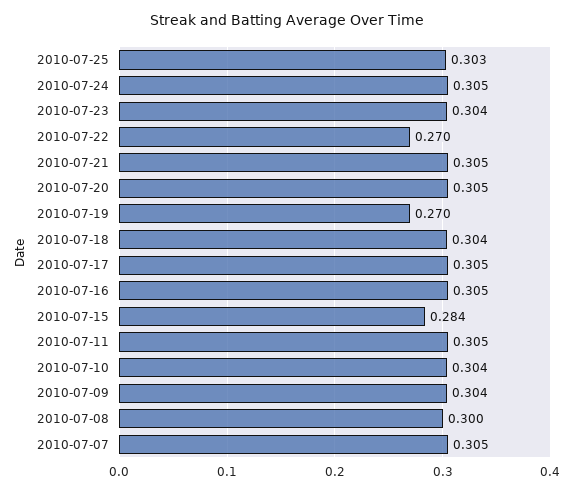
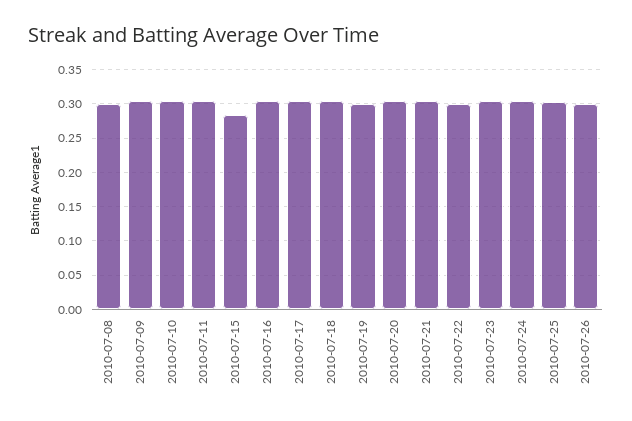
2010-07-22: 0.27 -> 0.3
2010-07-19: 0.27 -> 0.3
2010-07-07: 0.305 -> none
2010-07-26: none -> 0.3

